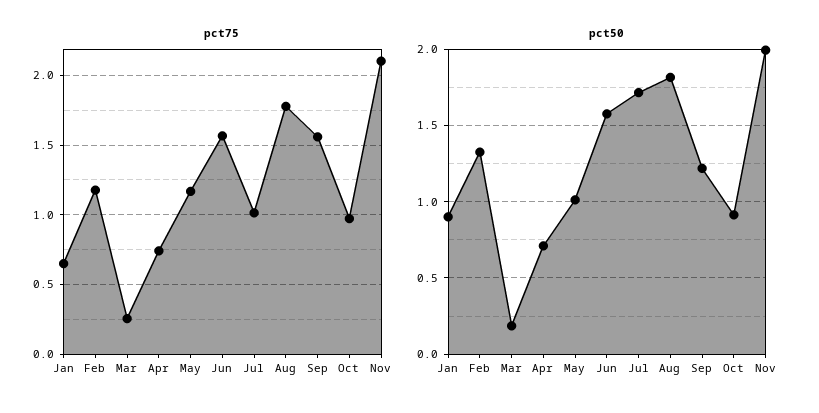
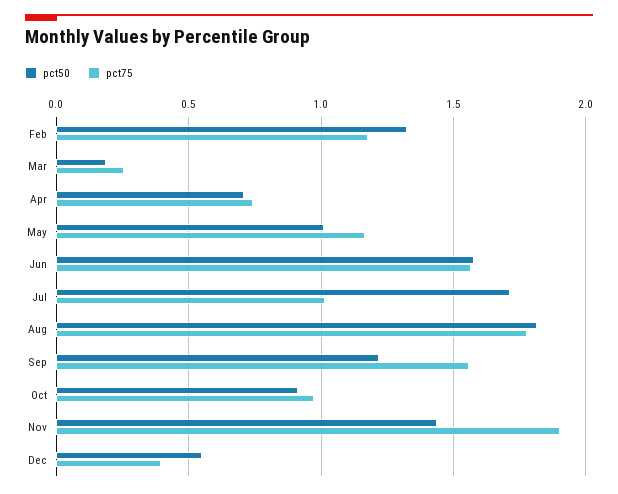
pct75, Jan: 0.65 -> none
pct75, Nov: 2.1 -> 1.9
pct50, Jan: 0.9 -> none
pct50, Nov: 2 -> 1.45
pct50, Dec: none -> 0.55
pct75, Dec: none -> 0.4

